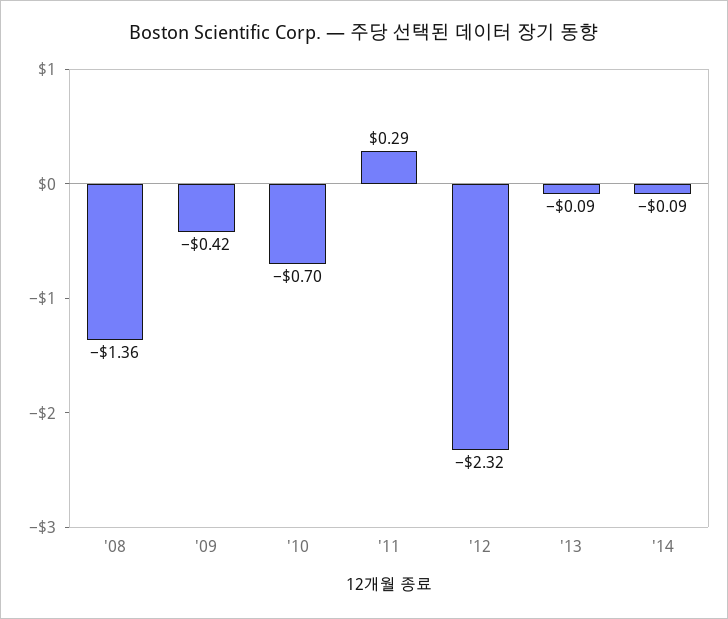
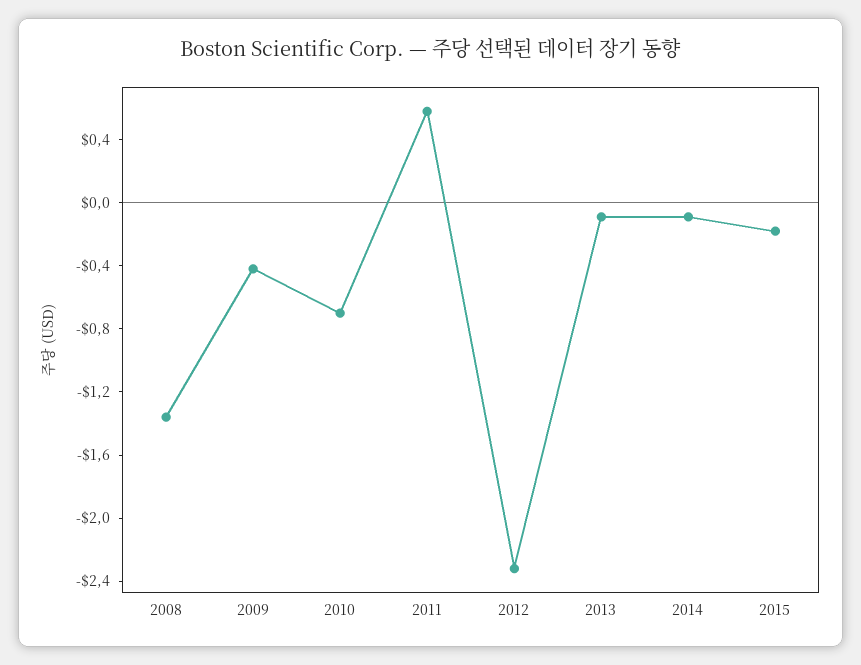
'11: 0.29 -> 0.6
2015: none -> -0.2

